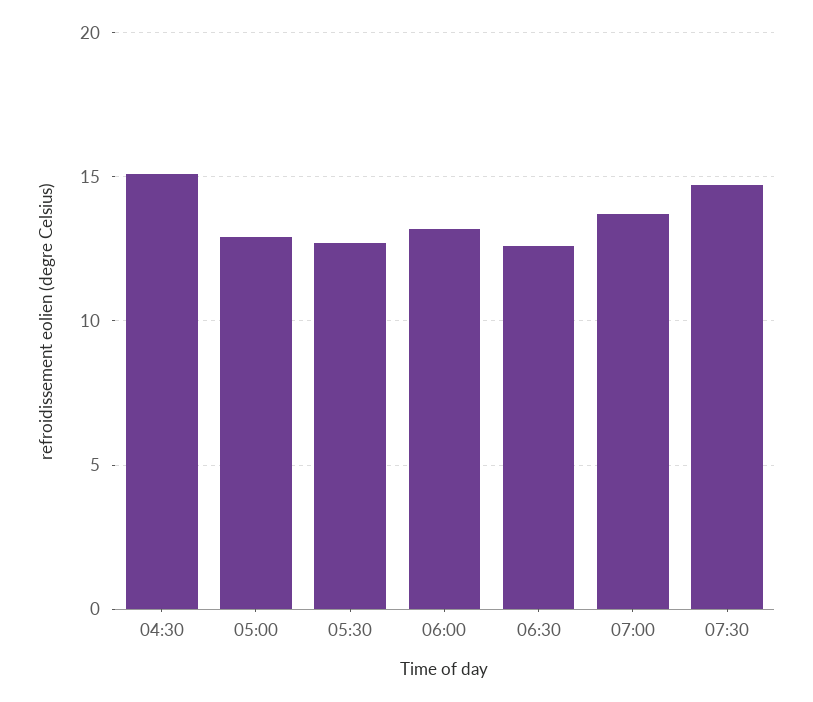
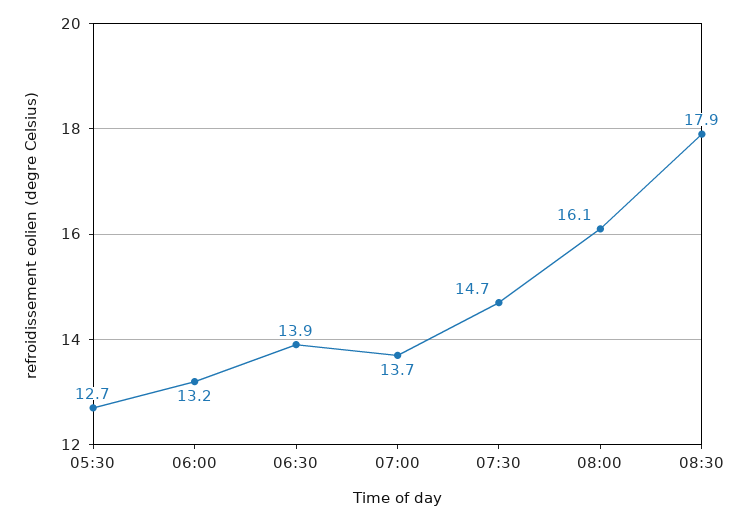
04:30: 15 -> none
05:00: 13 -> none
06:30: 12.5 -> 13.9
08:00: none -> 16.1
08:30: none -> 17.9

